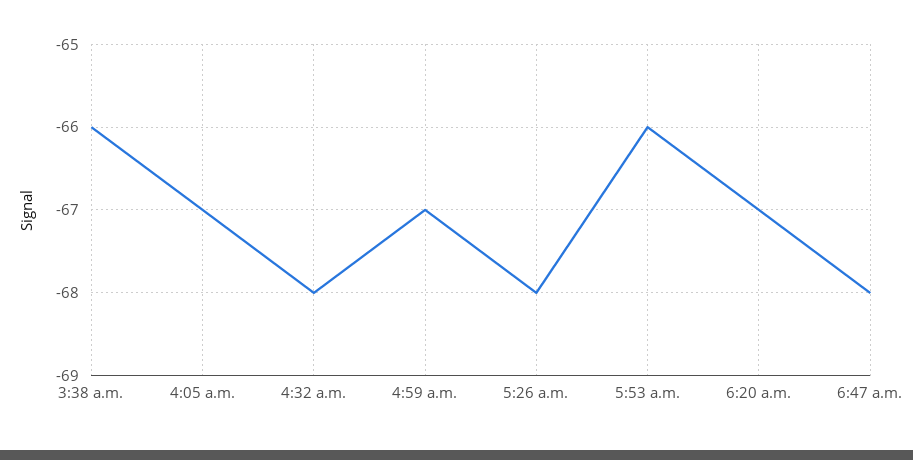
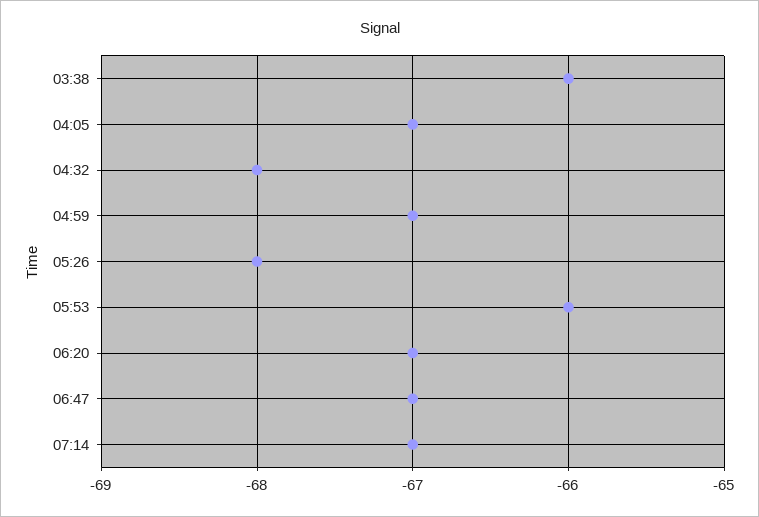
6:47 a.m.: -68 -> -67
07:14: none -> -67

